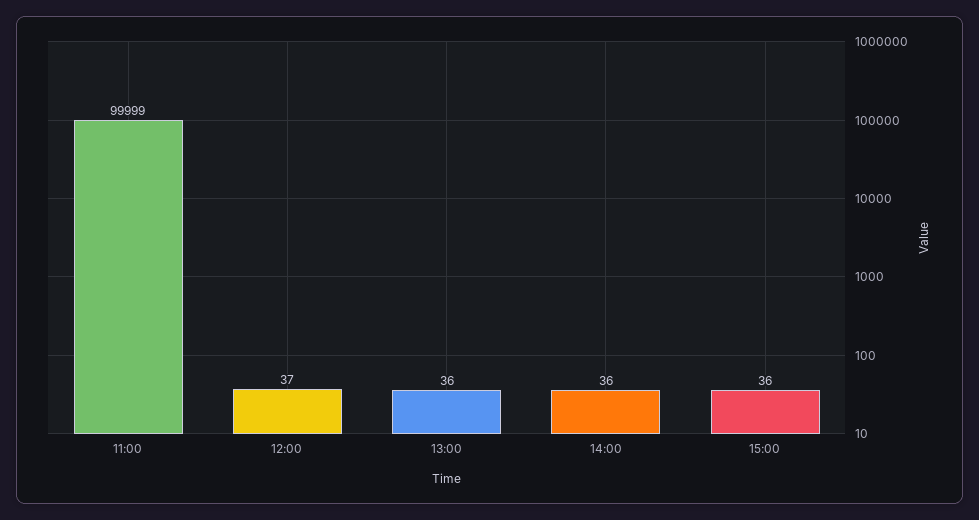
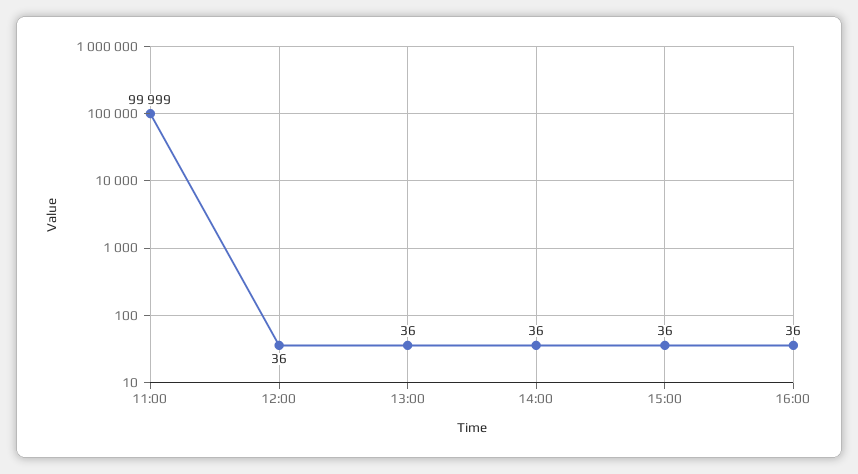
12:00: 37 -> 36
16:00: none -> 36

